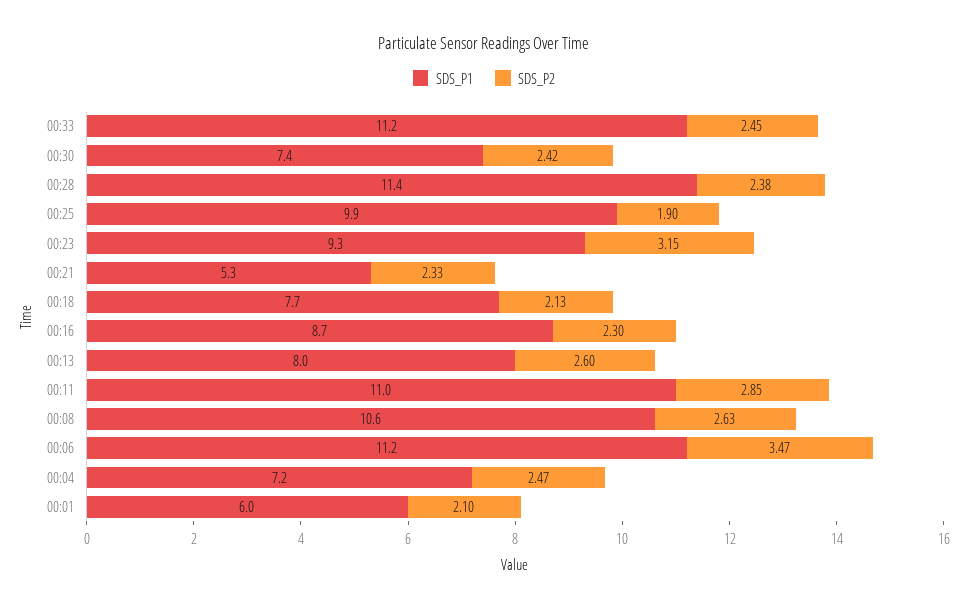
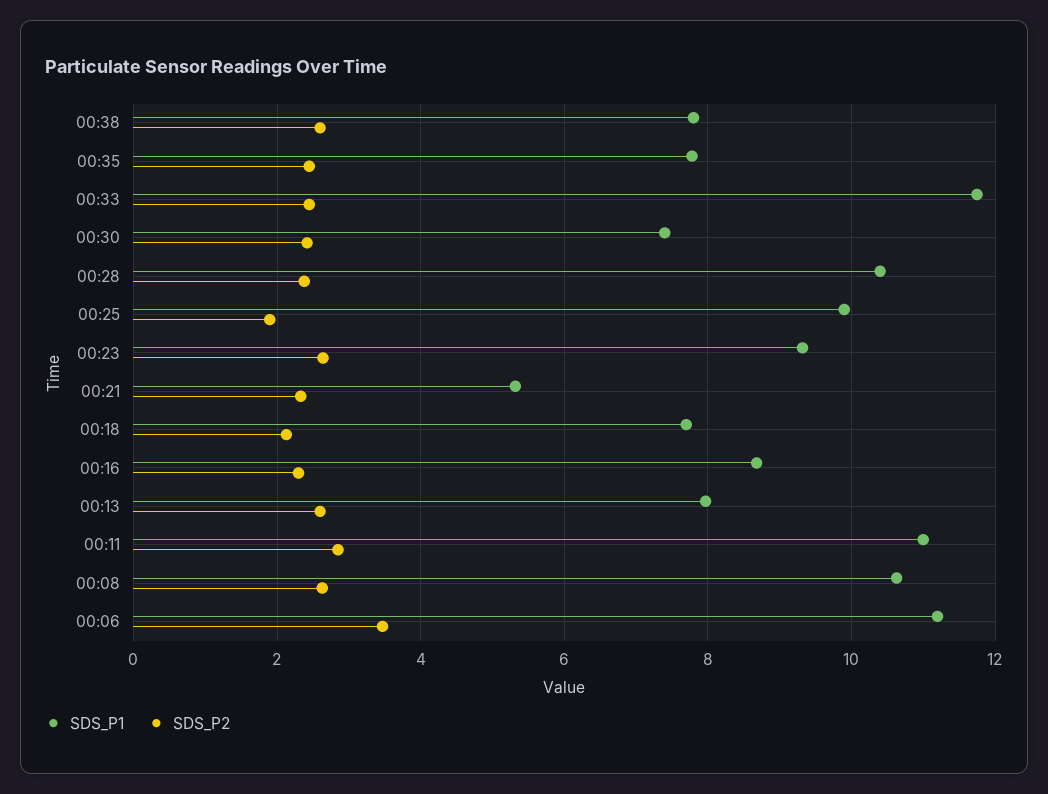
SDS_P1, 00:33: 11.2 -> 11.8
SDS_P1, 00:28: 11.4 -> 10.4
SDS_P2, 00:23: 3.15 -> 2.6
SDS_P1, 00:04: 7.2 -> none
SDS_P2, 00:04: 2.47 -> none
SDS_P1, 00:01: 6 -> none
SDS_P2, 00:01: 2.1 -> none
SDS_P1, 00:38: none -> 7.8
SDS_P2, 00:38: none -> 2.6
SDS_P1, 00:35: none -> 7.8
SDS_P2, 00:35: none -> 2.4

